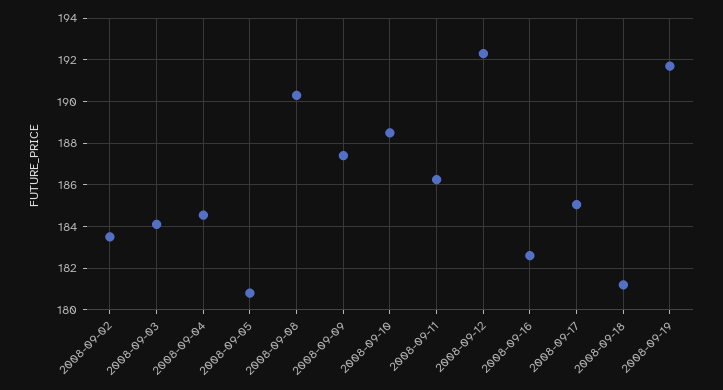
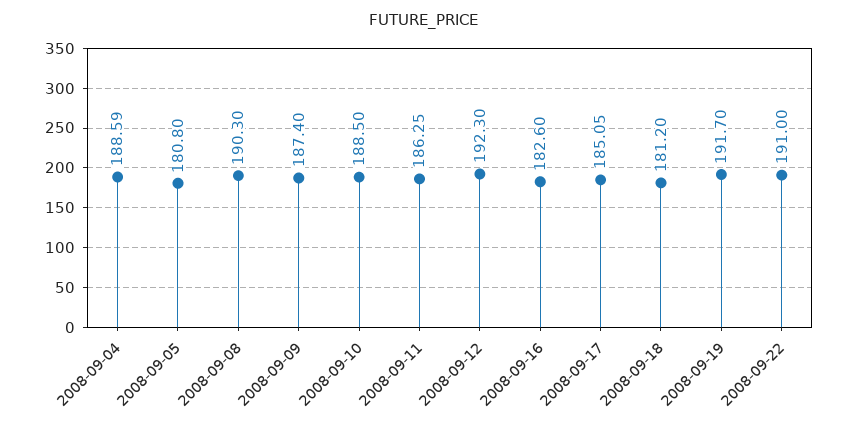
2008-09-02: 183.5 -> none
2008-09-03: 184 -> none
2008-09-04: 184.5 -> 188.59
2008-09-22: none -> 191

